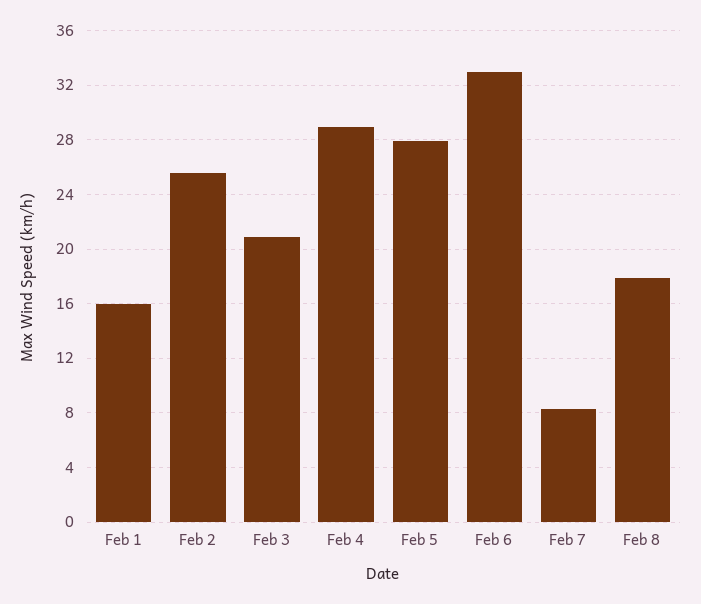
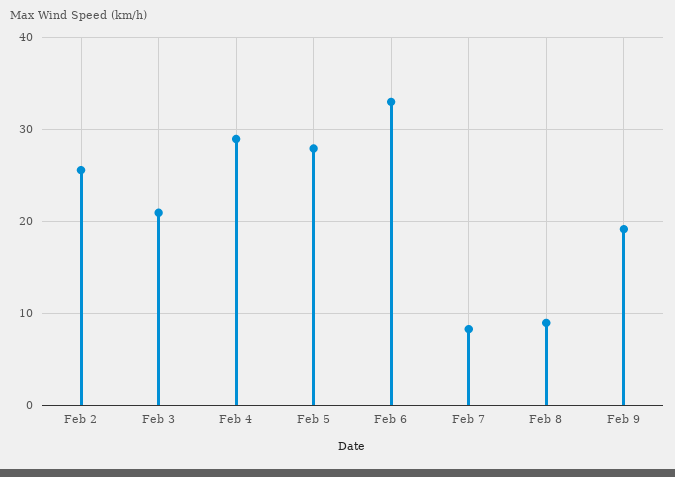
Feb 1: 16 -> none
Feb 8: 18 -> 9
Feb 9: none -> 19

